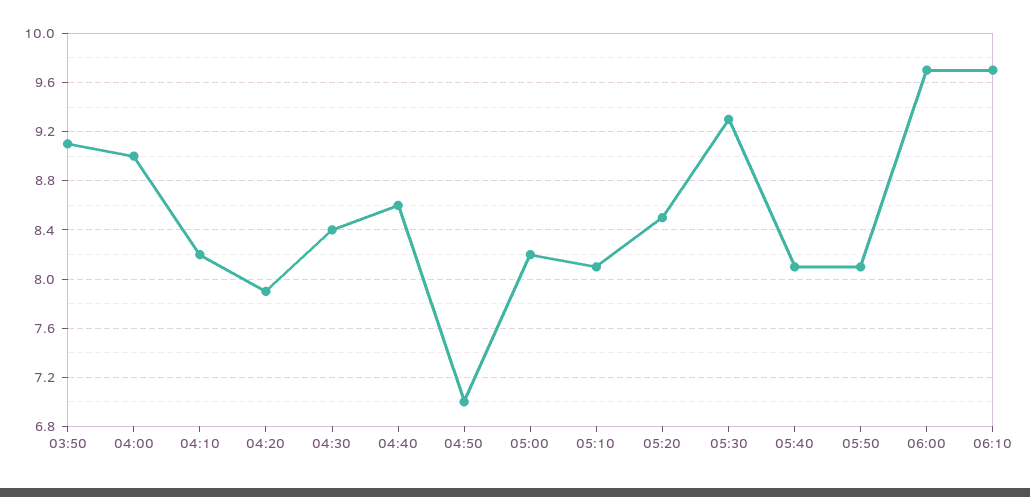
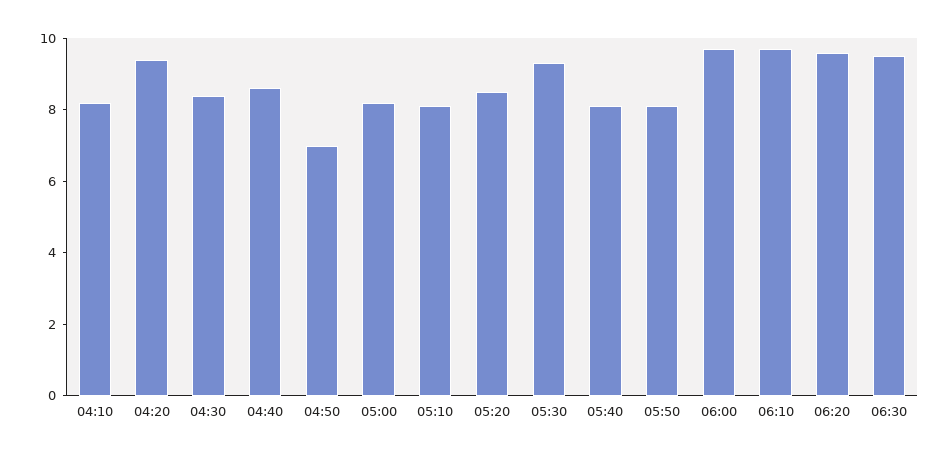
03:50: 9.1 -> none
04:00: 9 -> none
04:20: 7.9 -> 9.5
06:20: none -> 9.5
06:30: none -> 9.5

